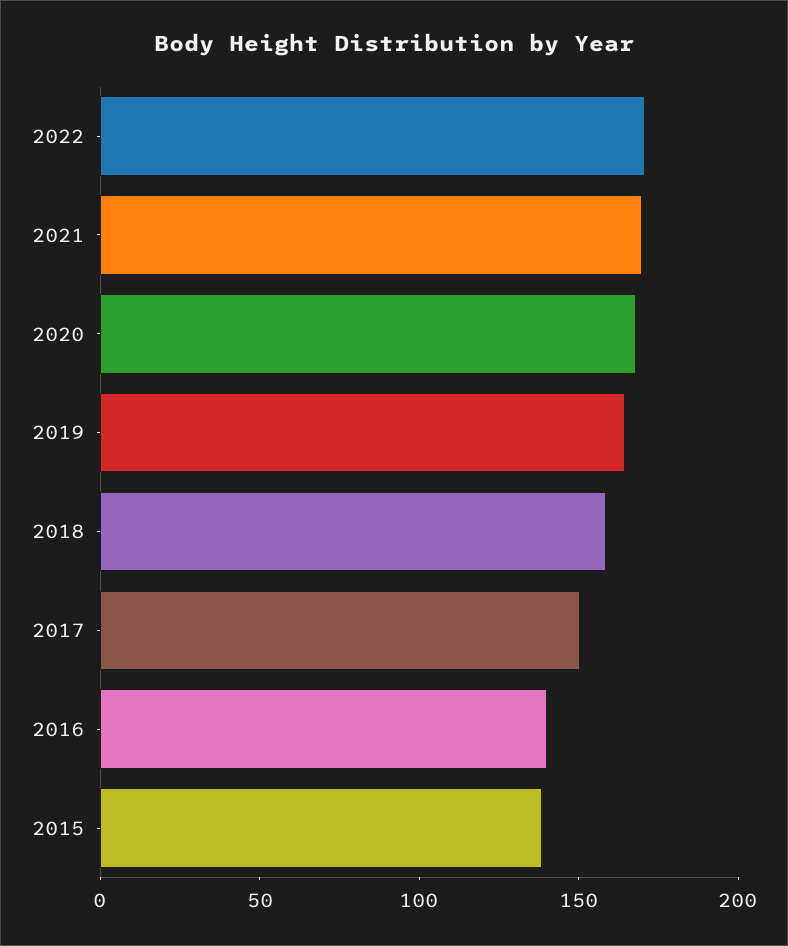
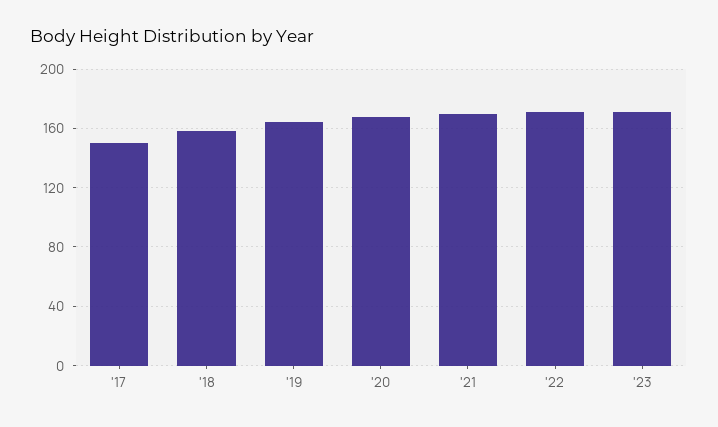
2016: 140 -> none
2015: 140 -> none
'23: none -> 170

